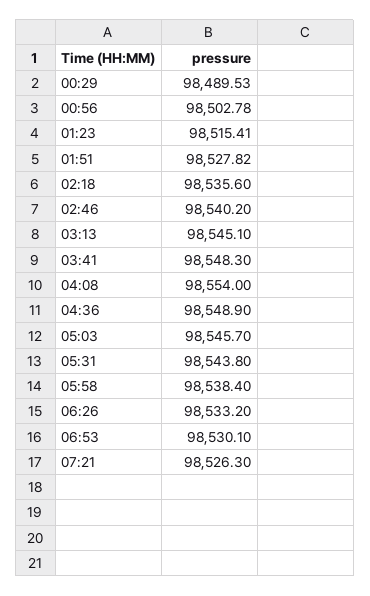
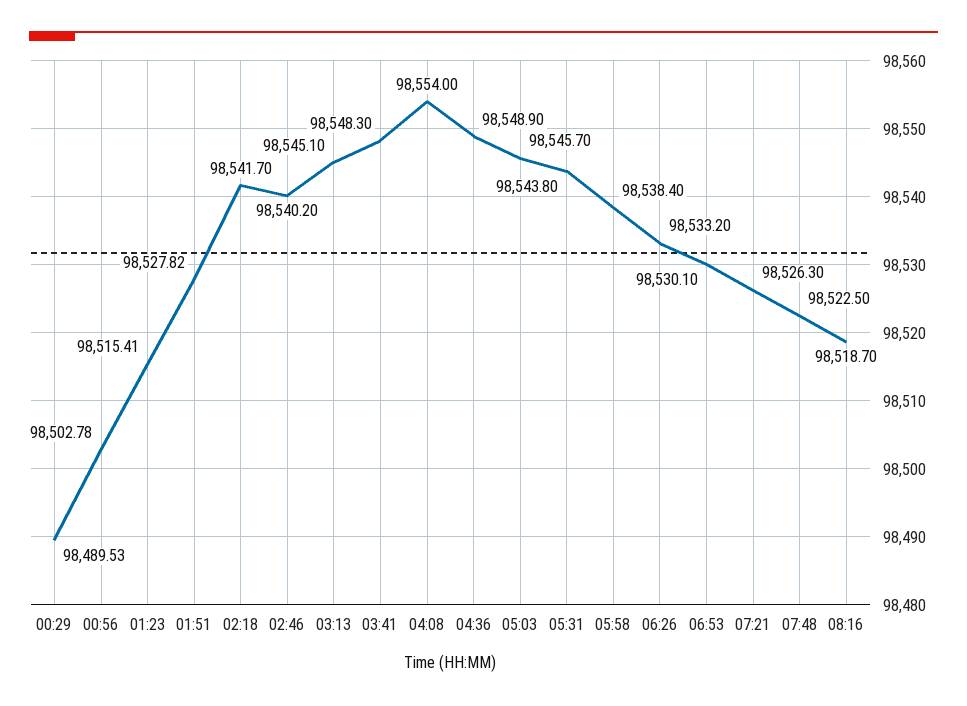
02:18: 98535.6 -> 98541.7
07:48: none -> 98522.5
08:16: none -> 98518.7

